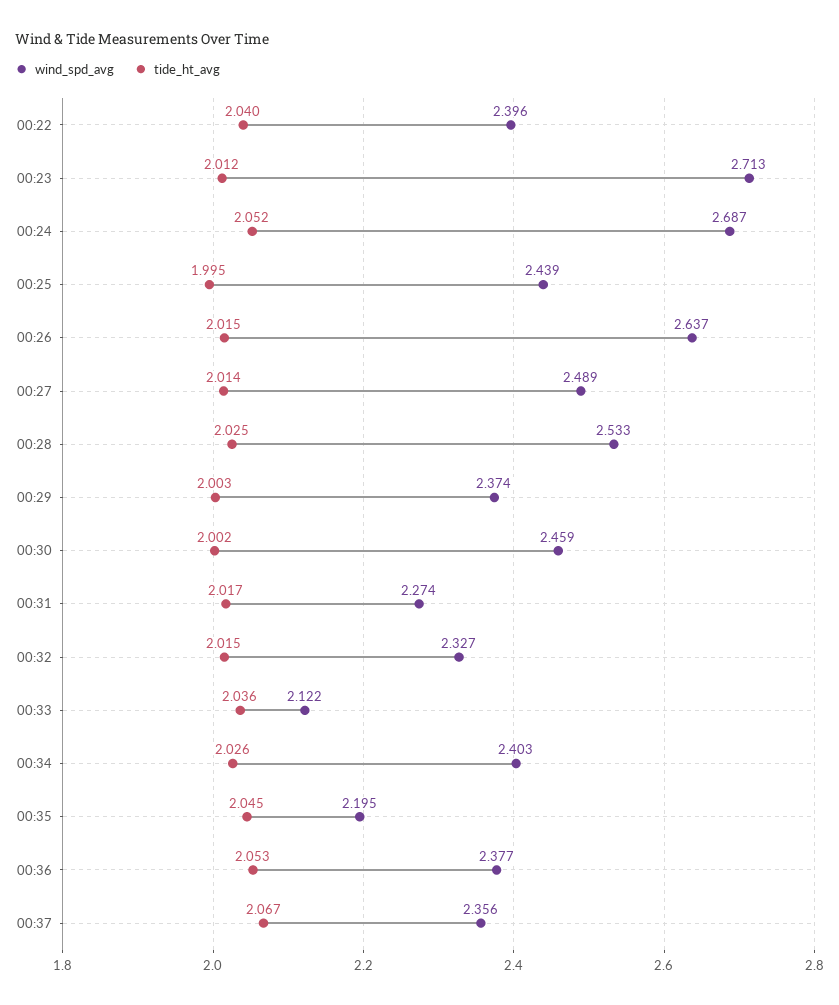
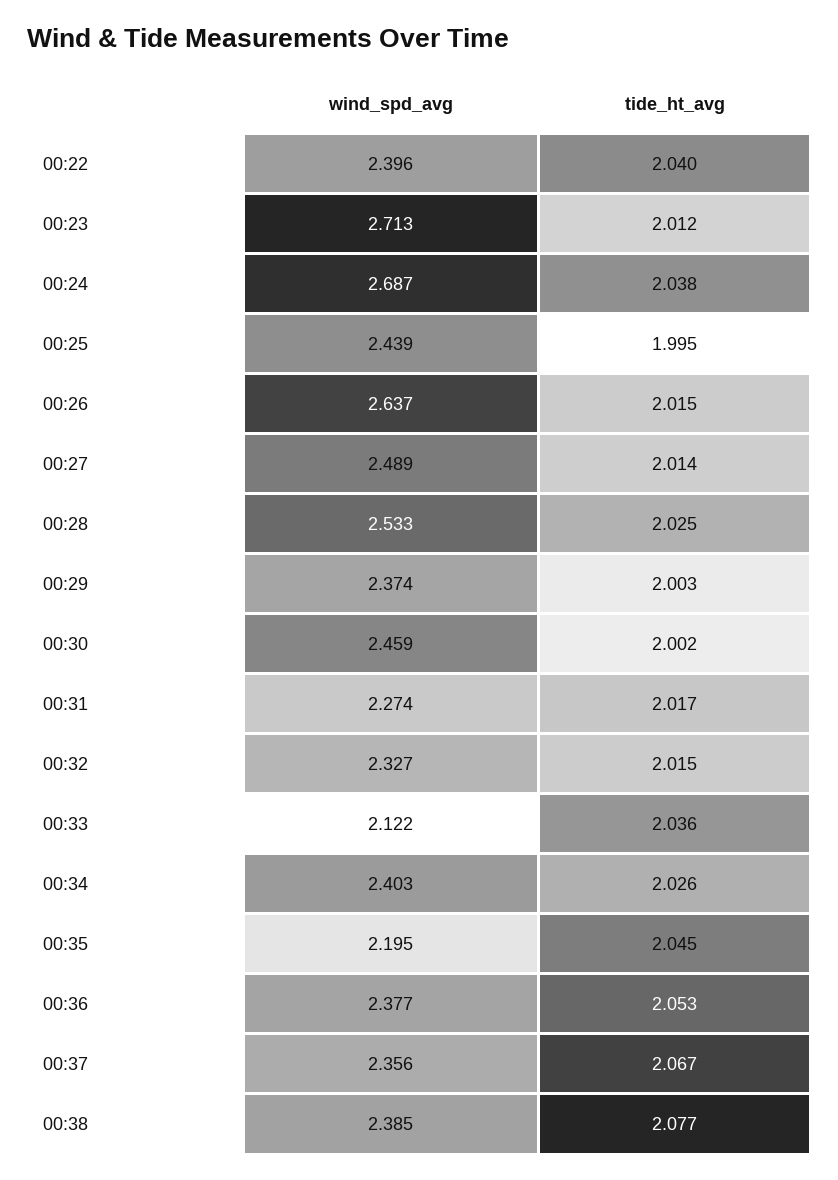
tide_ht_avg, 00:24: 2.052 -> 2.038
wind_spd_avg, 00:38: none -> 2.385
tide_ht_avg, 00:38: none -> 2.077

